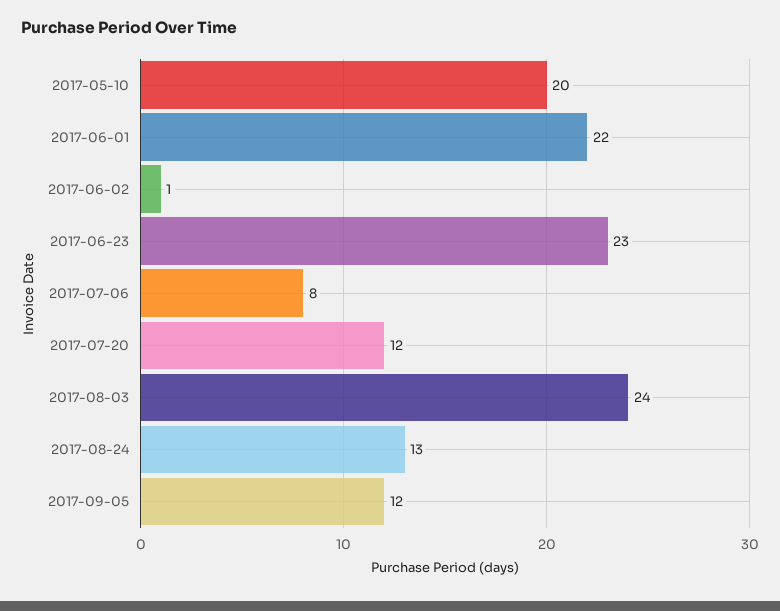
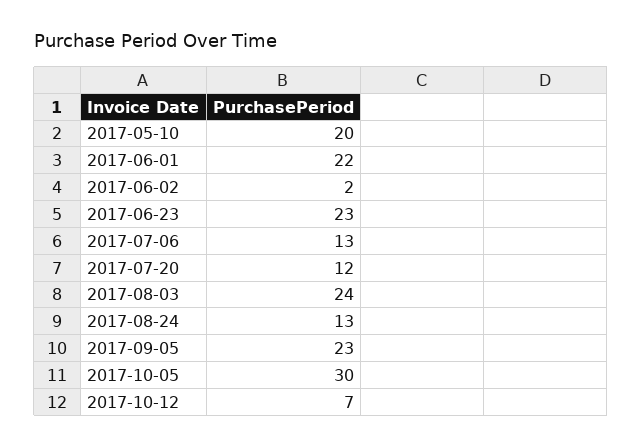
2017-06-02: 1 -> 2
2017-07-06: 8 -> 13
2017-09-05: 12 -> 23
2017-10-05: none -> 30
2017-10-12: none -> 7

